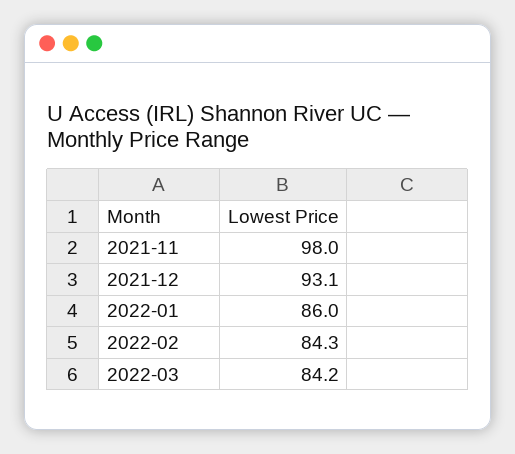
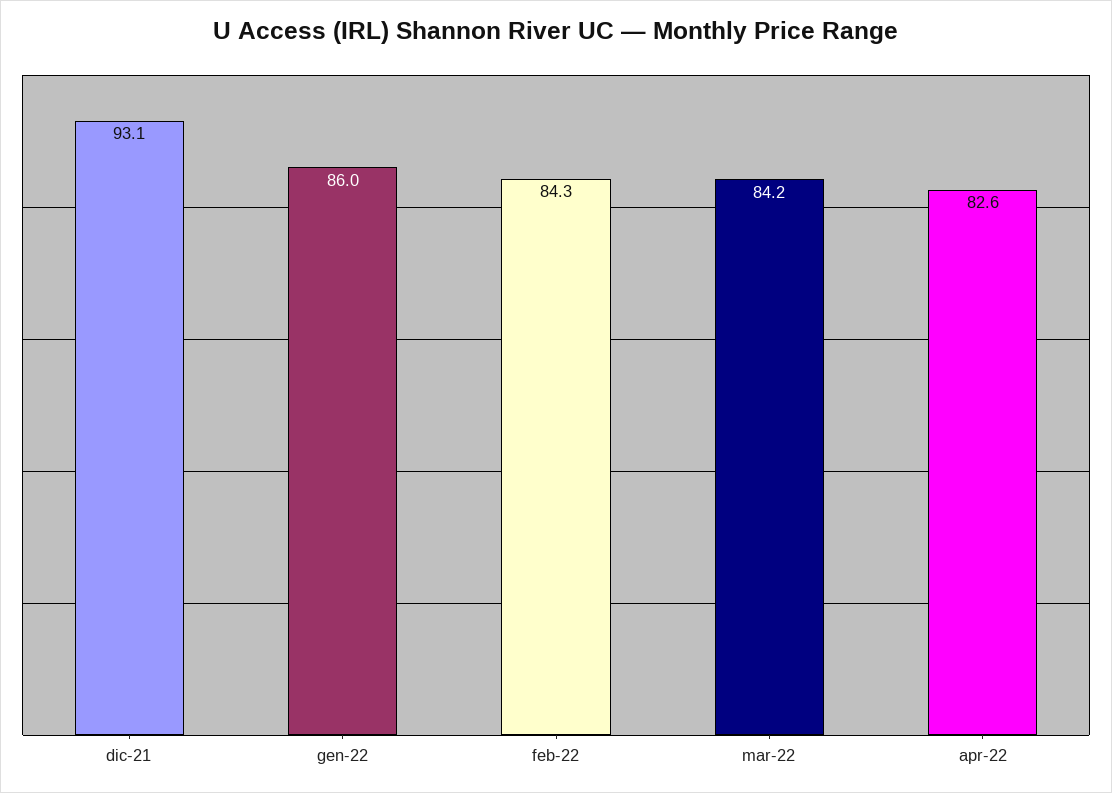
2021-11: 98 -> none
apr-22: none -> 82.6

